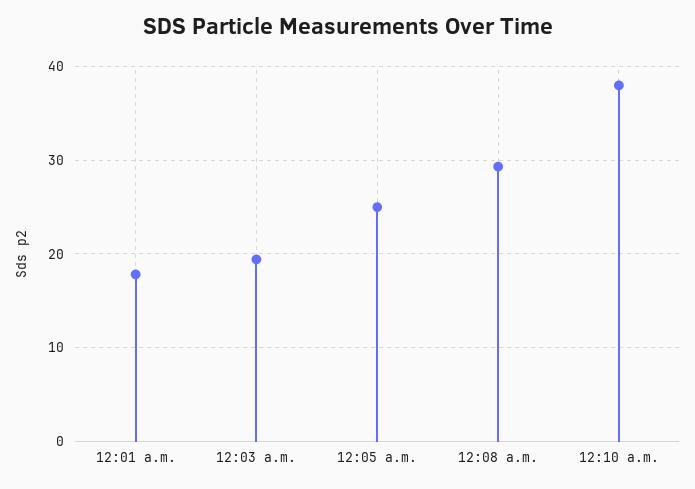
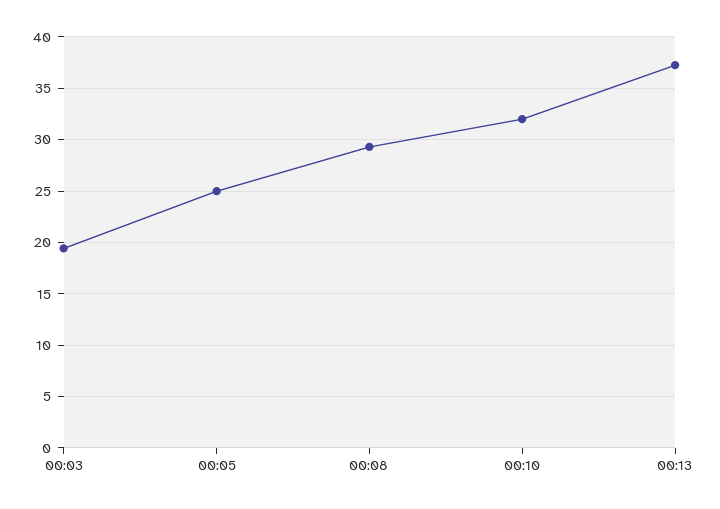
12:01 a.m.: 18 -> none
12:10 a.m.: 38 -> 32
00:13: none -> 37

